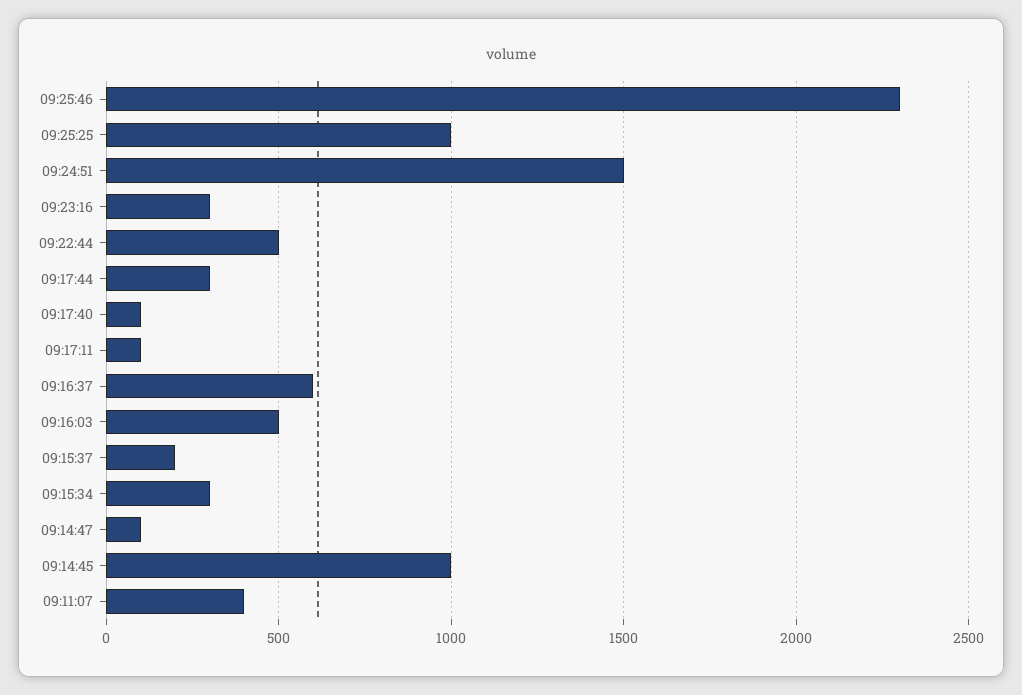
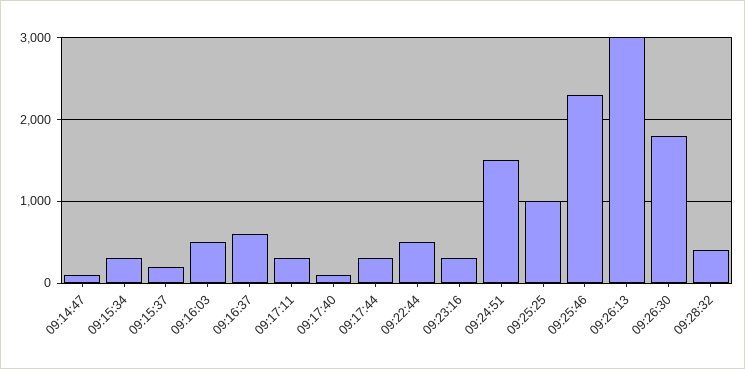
09:17:11: 100 -> 300
09:14:45: 1000 -> none
09:11:07: 400 -> none
09:26:13: none -> 3000
09:26:30: none -> 1800
09:28:32: none -> 400

